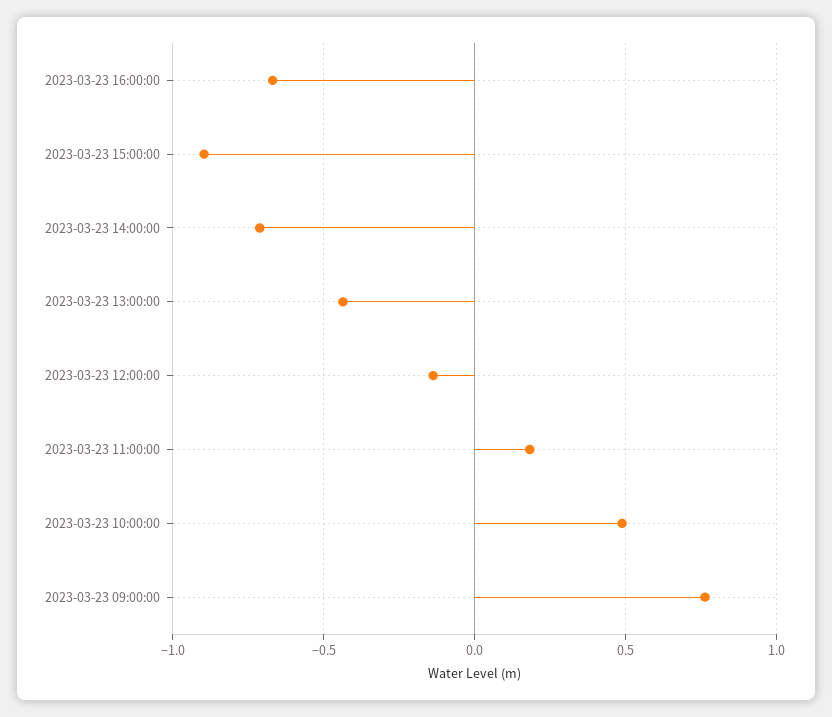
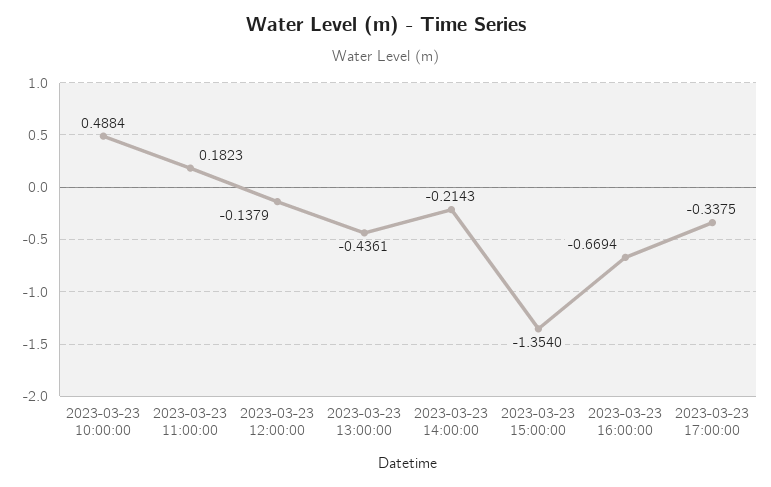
2023-03-23 15:00:00: -0.9 -> -1.354
2023-03-23 14:00:00: -0.7 -> -0.2143
2023-03-23 09:00:00: 0.75 -> none
2023-03-23 17:00:00: none -> -0.3375

